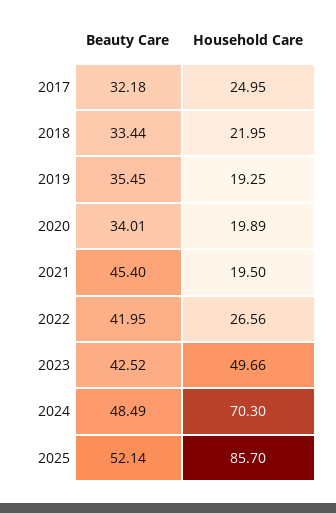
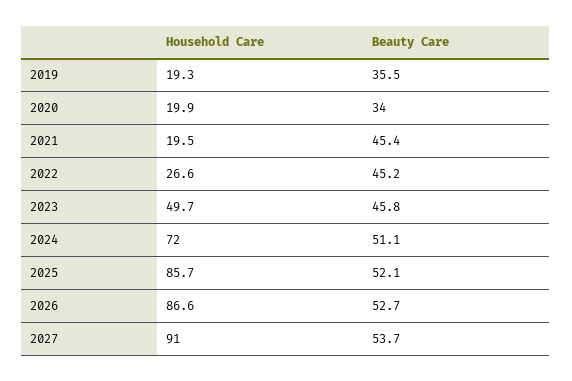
Beauty Care, 2017: 32.18 -> none
Household Care, 2017: 24.95 -> none
Beauty Care, 2018: 33.44 -> none
Household Care, 2018: 21.95 -> none
Beauty Care, 2022: 41.95 -> 45.2
Beauty Care, 2023: 42.52 -> 45.8
Beauty Care, 2024: 48.49 -> 51.1
Household Care, 2024: 70.3 -> 72
Household Care, 2026: none -> 86.6
Beauty Care, 2026: none -> 52.7
Household Care, 2027: none -> 91
Beauty Care, 2027: none -> 53.7

